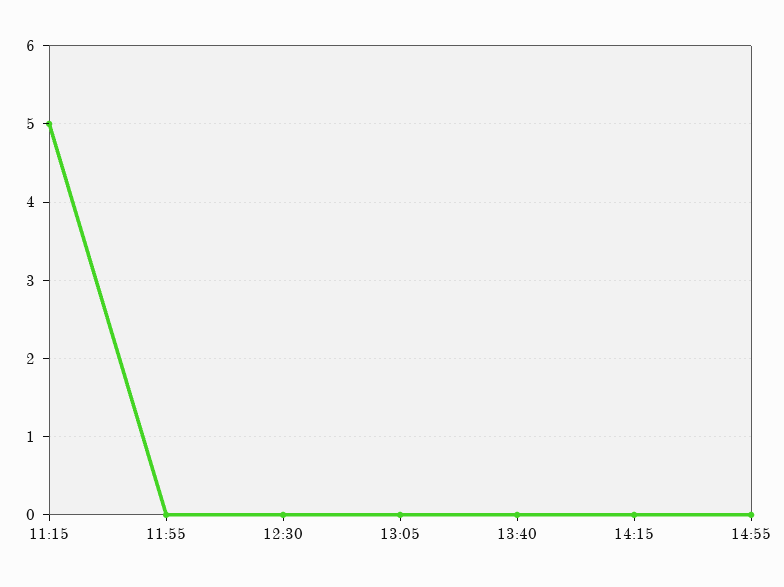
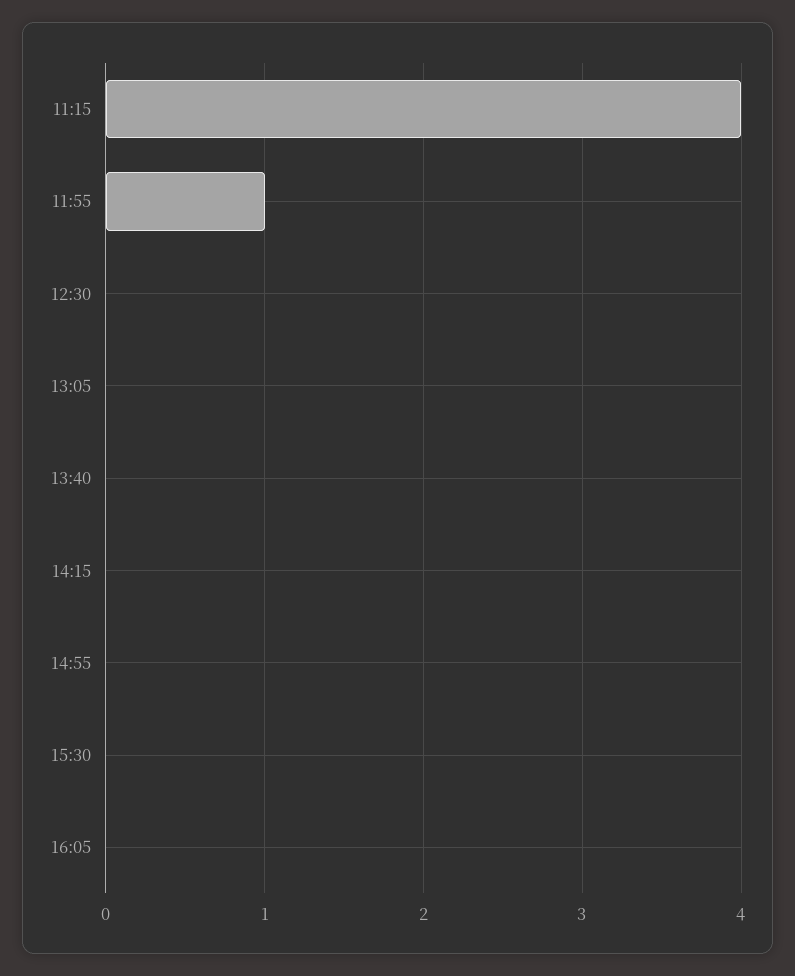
11:15: 5 -> 4
11:55: 0 -> 1
15:30: none -> 0
16:05: none -> 0

